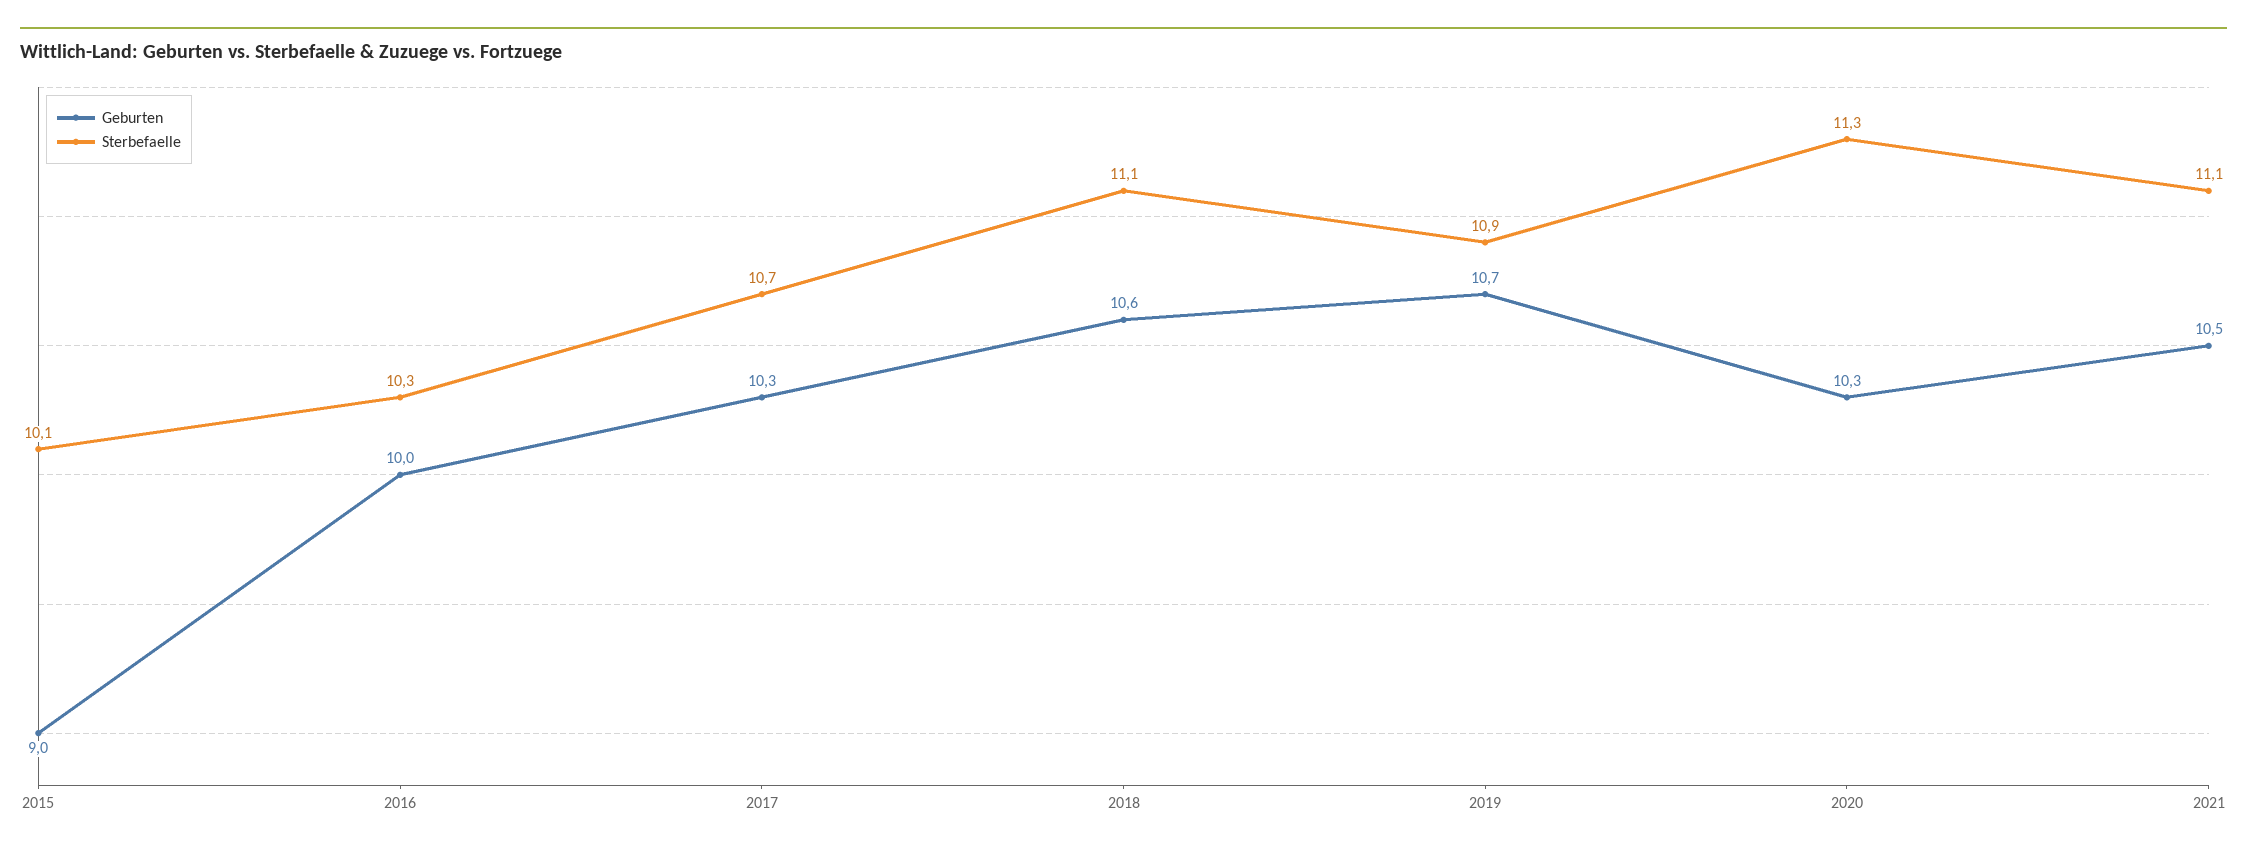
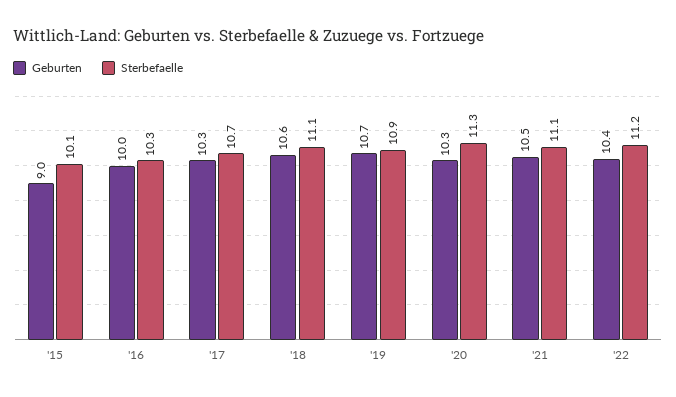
Geburten, '22: none -> 10.4
Sterbefaelle, '22: none -> 11.2

